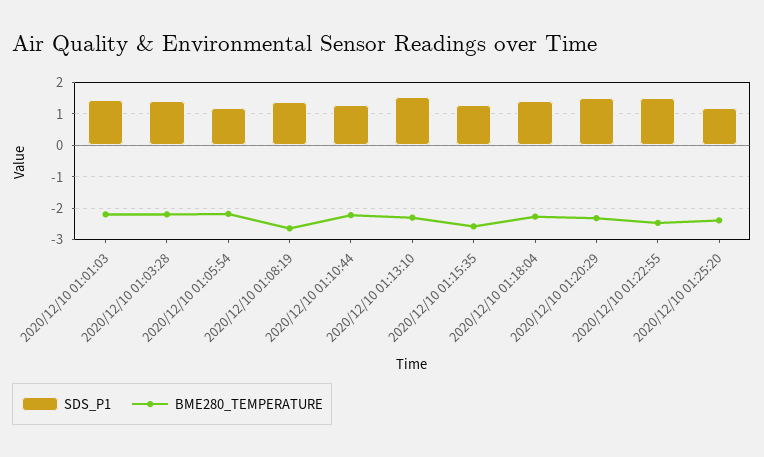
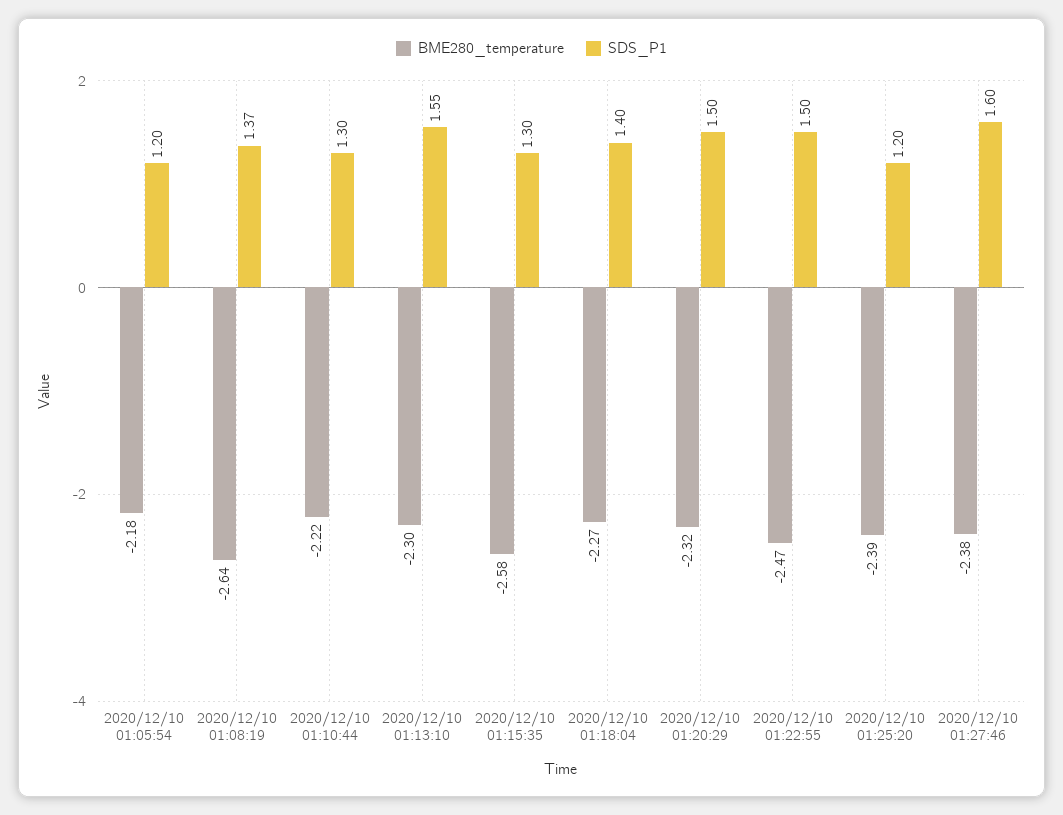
SDS_P1, 2020/12/10 01:01:03: 1.4 -> none
BME280_TEMPERATURE, 2020/12/10 01:01:03: -2.2 -> none
SDS_P1, 2020/12/10 01:03:28: 1.4 -> none
BME280_TEMPERATURE, 2020/12/10 01:03:28: -2.2 -> none
BME280_TEMPERATURE, 2020/12/10 01:27:46: none -> -2.38
SDS_P1, 2020/12/10 01:27:46: none -> 1.6

